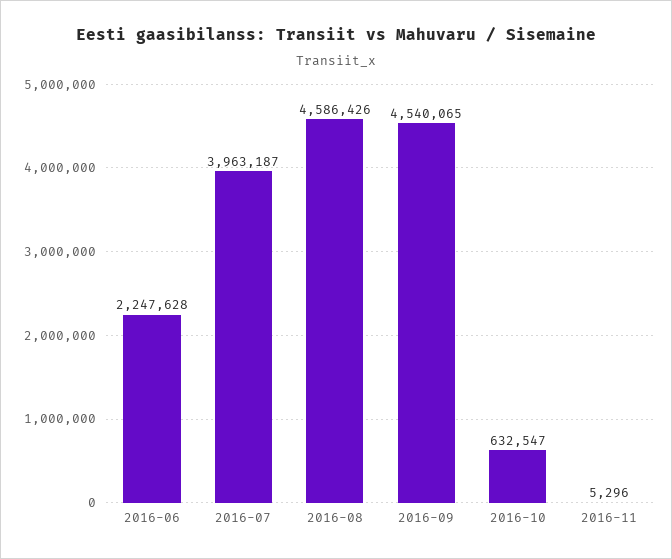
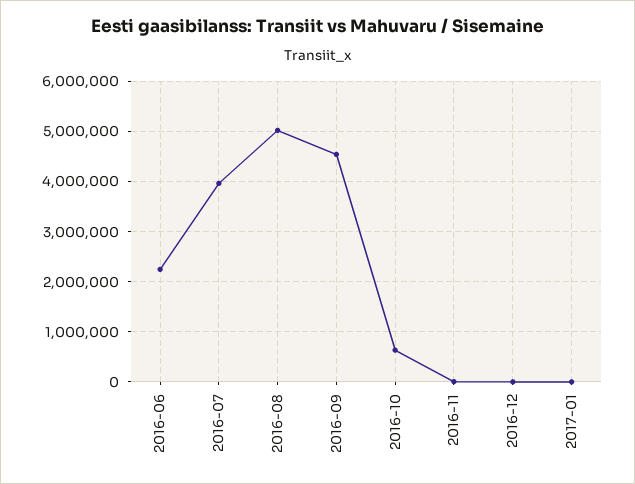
2016-08: 4586426 -> 5000000
2016-12: none -> 0
2017-01: none -> 0

